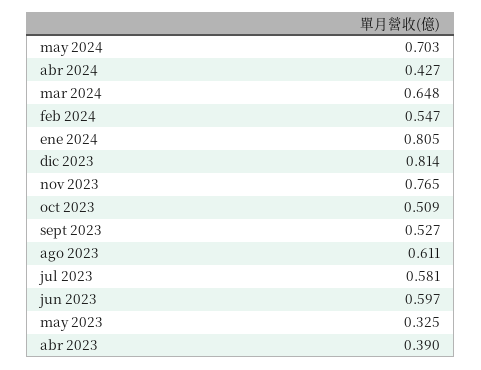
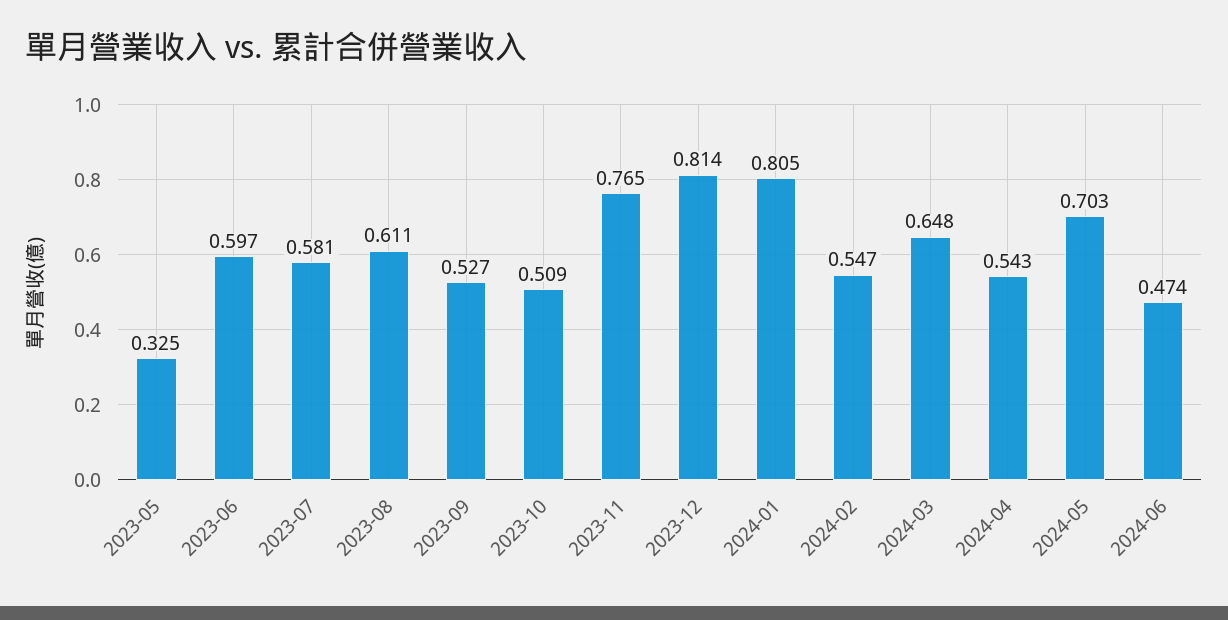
abr 2024: 0.427 -> 0.543
abr 2023: 0.39 -> none
2024-06: none -> 0.474

